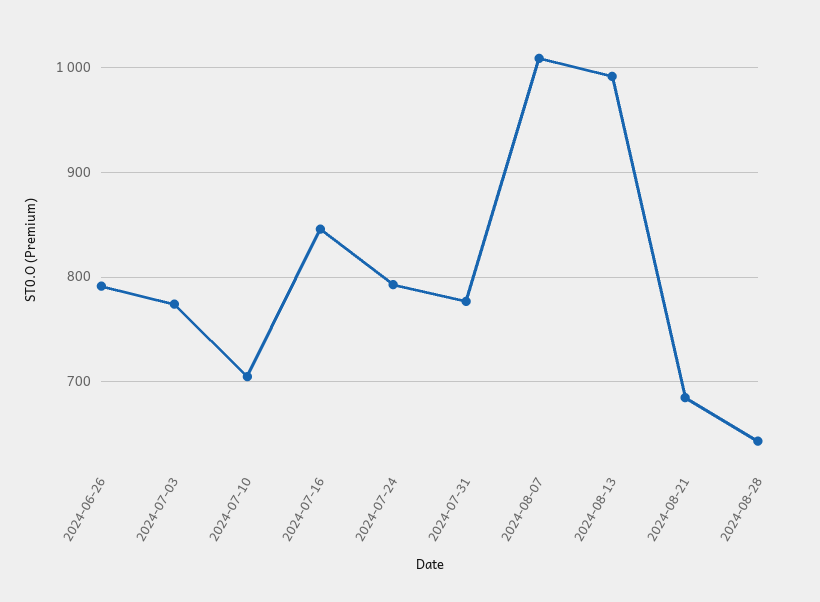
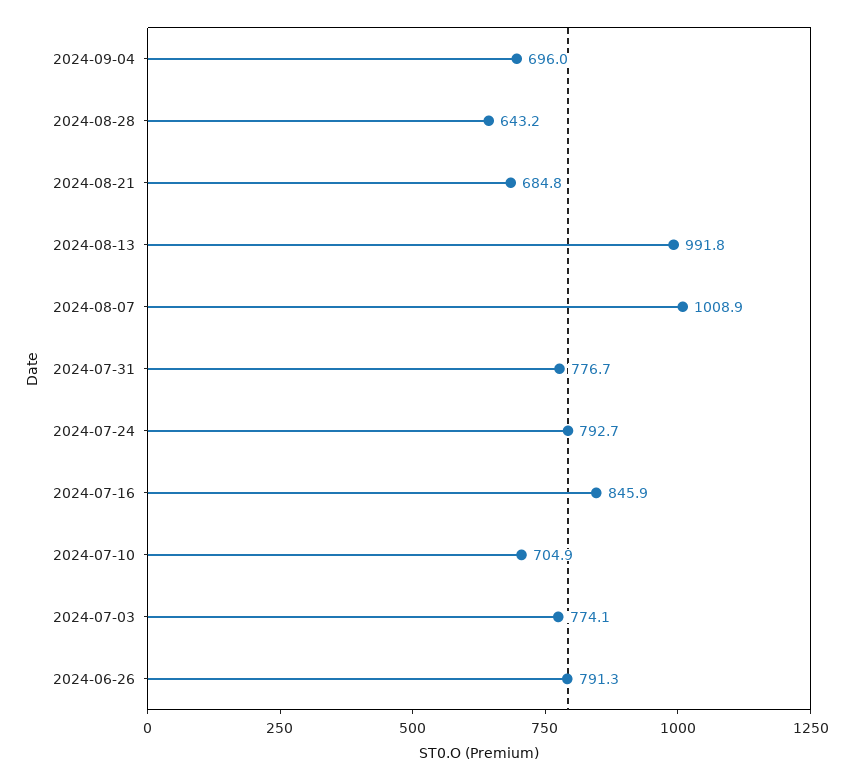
2024-09-04: none -> 696

